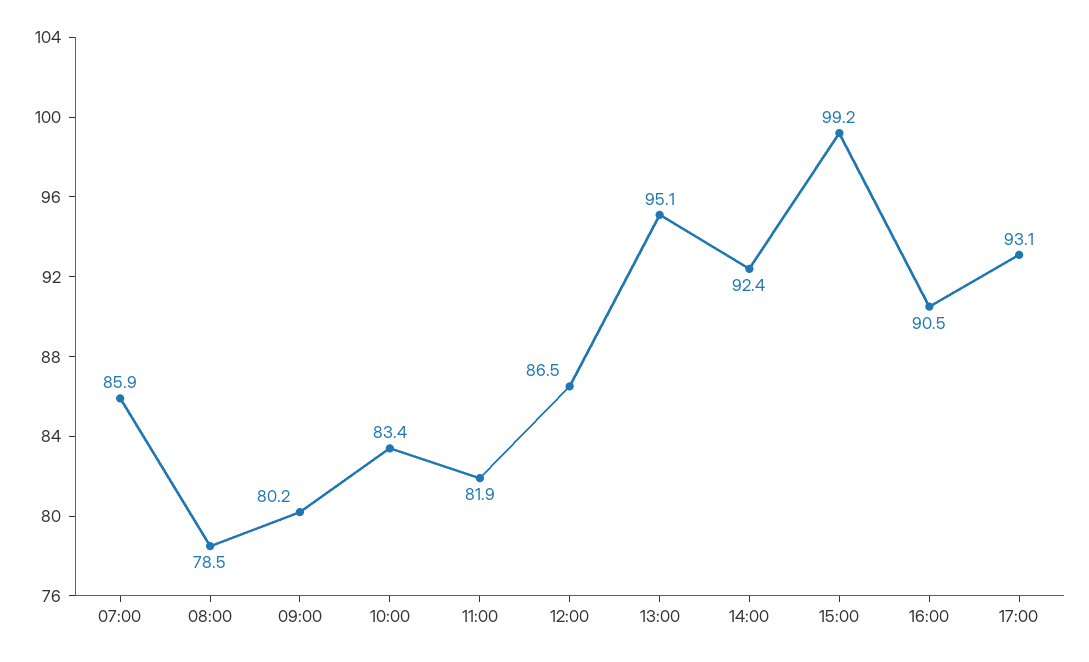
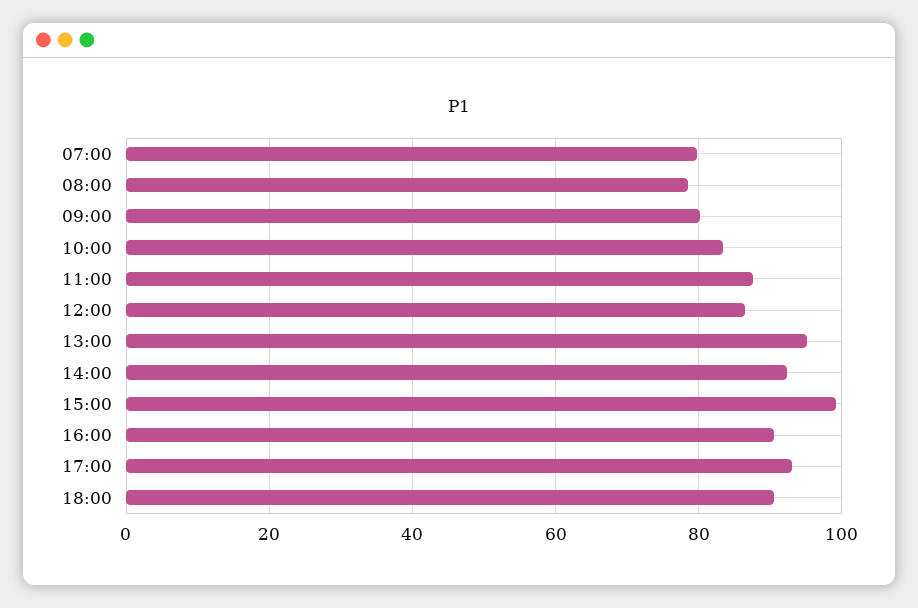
07:00: 85.9 -> 80
11:00: 81.9 -> 88
18:00: none -> 90

